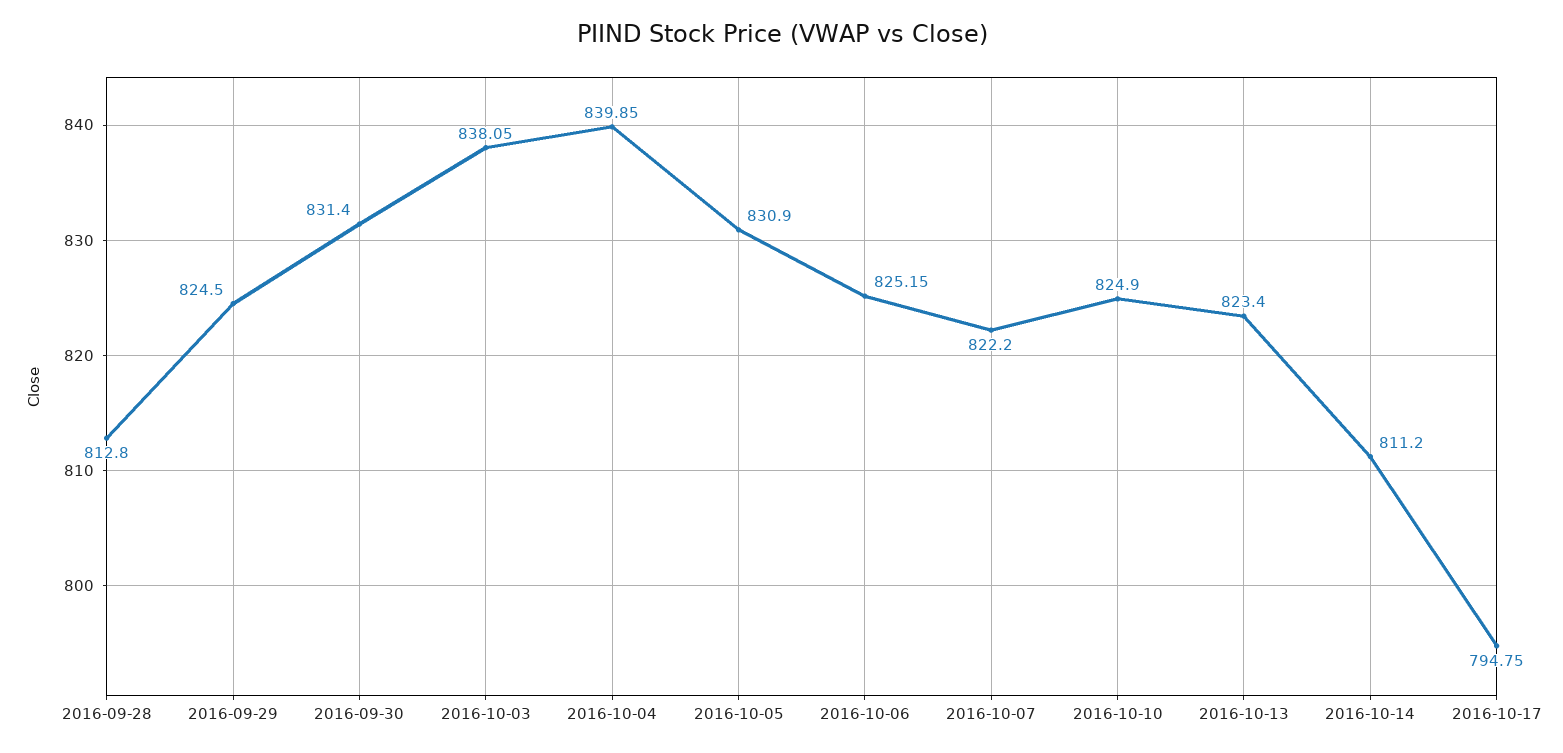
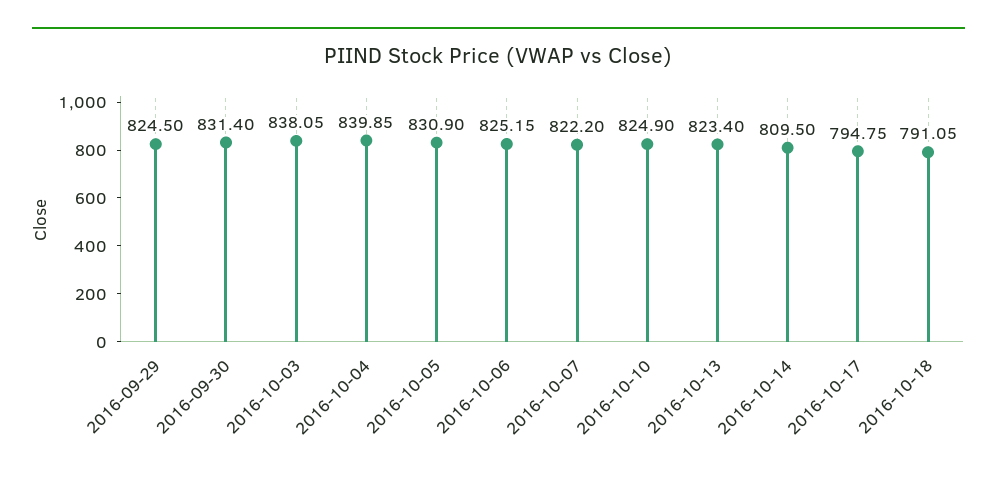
2016-09-28: 812.8 -> none
2016-10-14: 811.2 -> 809.5
2016-10-18: none -> 791.05

